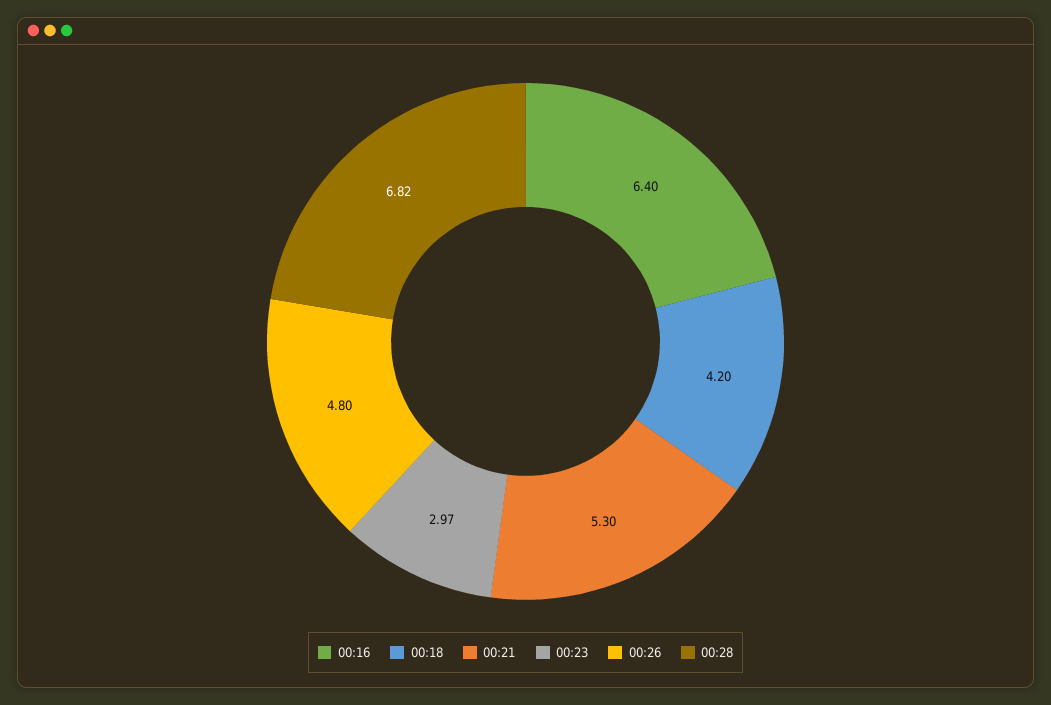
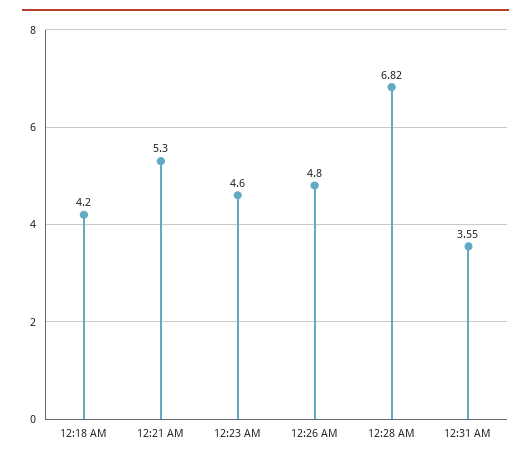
00:16: 6.4 -> none
00:23: 2.97 -> 4.6
12:31 AM: none -> 3.55

